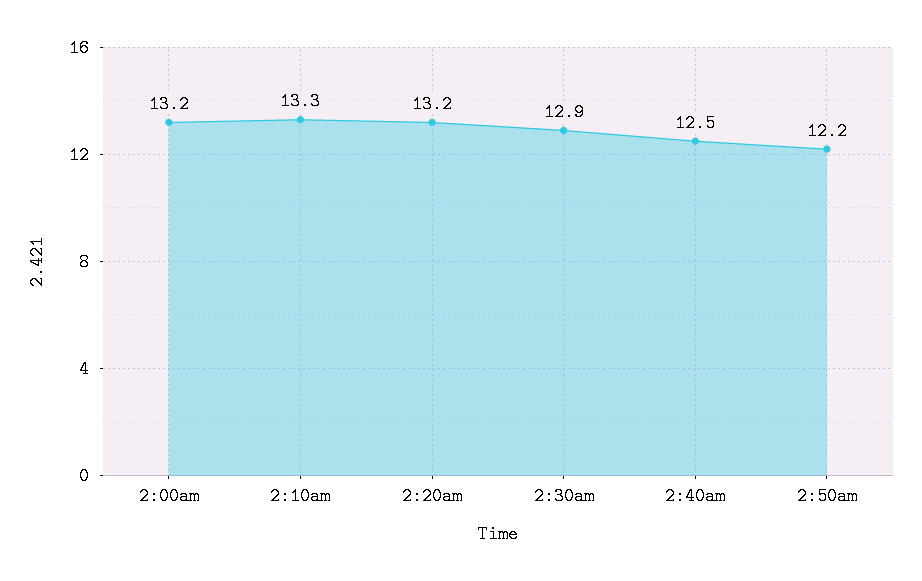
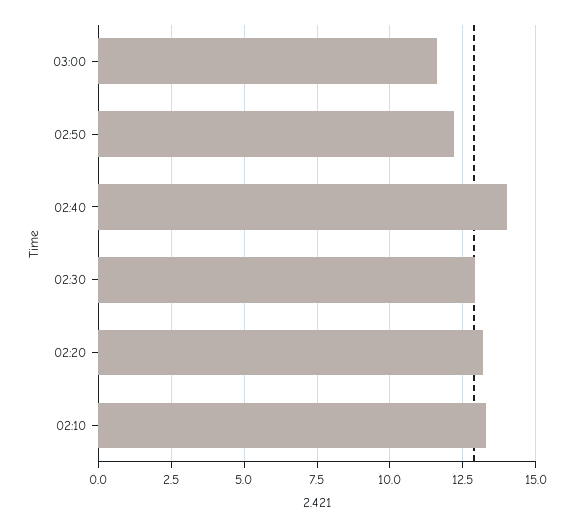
2:00am: 13.2 -> none
2:40am: 12.5 -> 14
03:00: none -> 11.5

